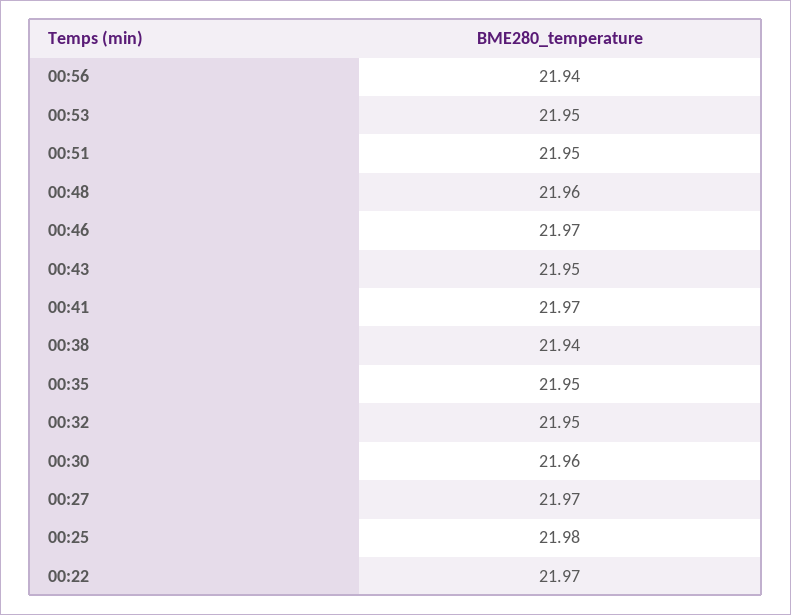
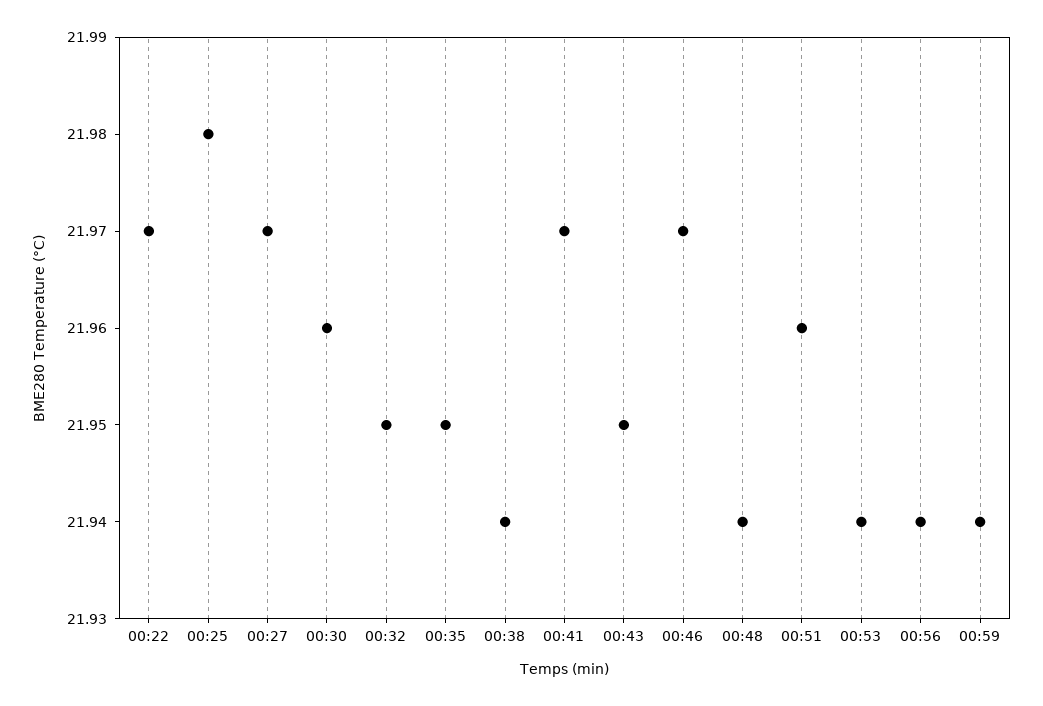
00:53: 21.95 -> 21.94
00:51: 21.95 -> 21.96
00:48: 21.96 -> 21.94
00:59: none -> 21.94

